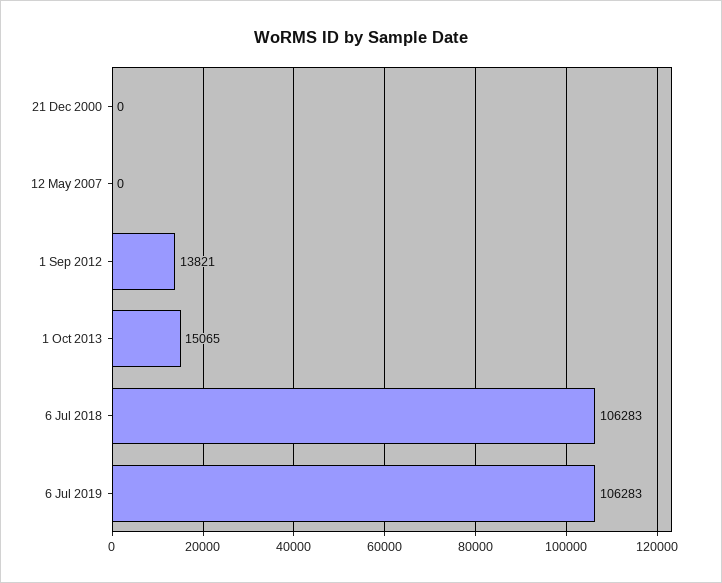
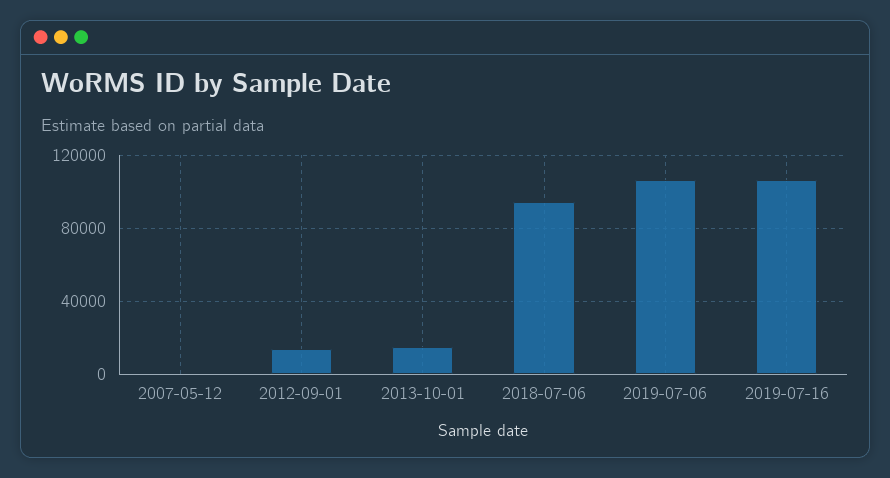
21 Dec 2000: 0 -> none
6 Jul 2018: 106283 -> 95000
2019-07-16: none -> 105000

